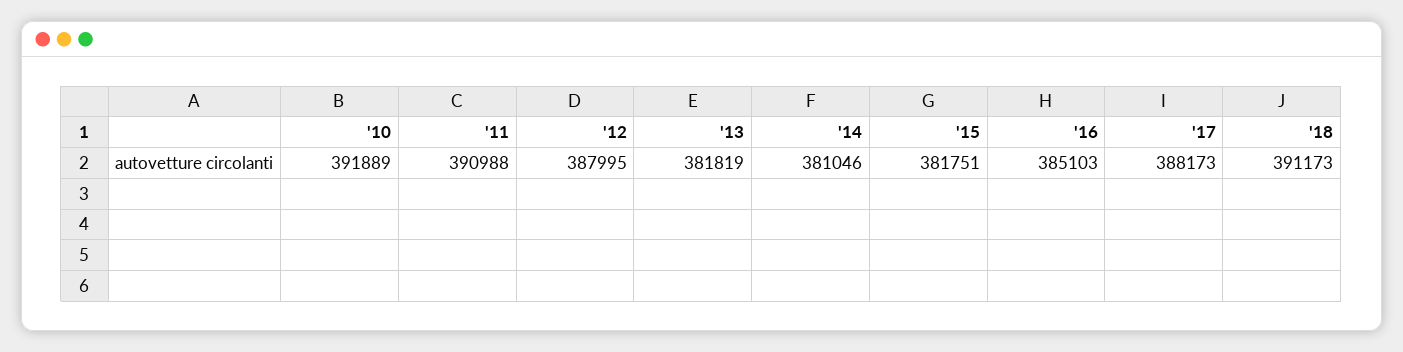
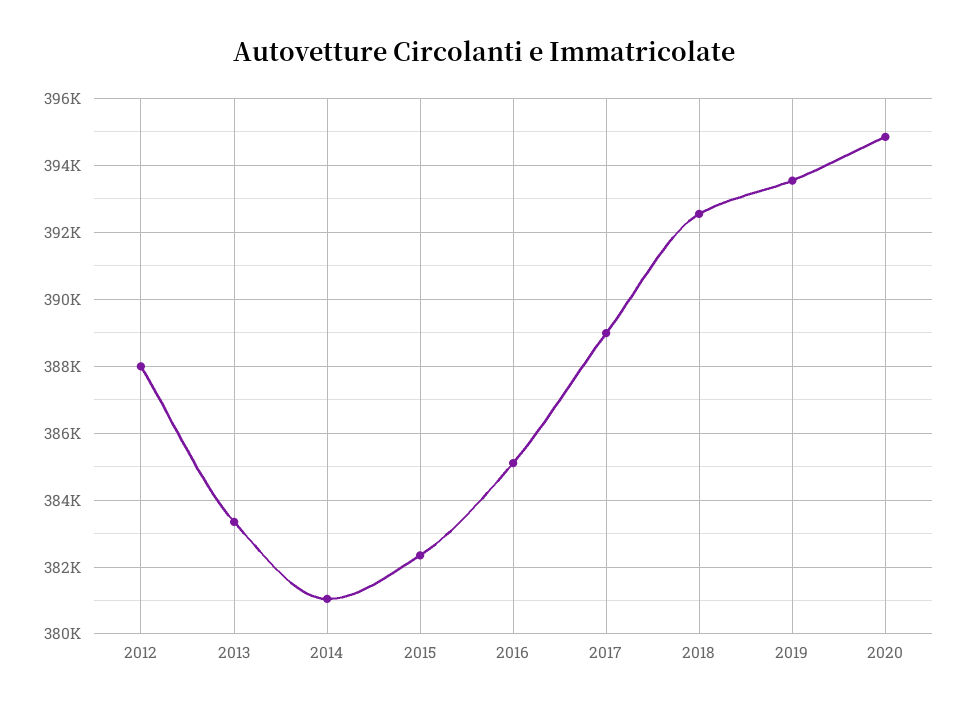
'10: 391889 -> none
'11: 390988 -> none
'13: 381819 -> 383400
'15: 381751 -> 382400
'17: 388173 -> 389000
'18: 391173 -> 392600
2019: none -> 393600
2020: none -> 394800

